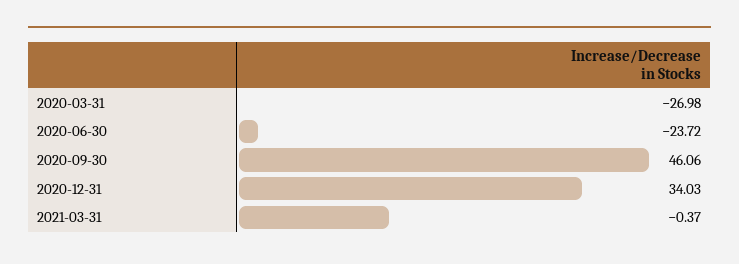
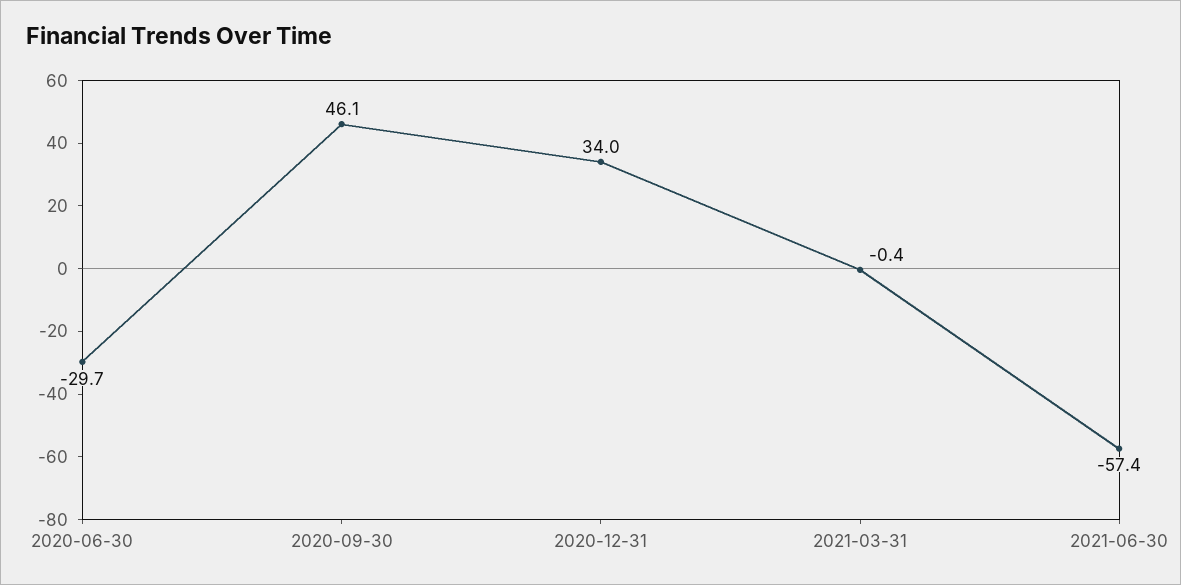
2020-03-31: -26.98 -> none
2020-06-30: -23.72 -> -29.7
2021-06-30: none -> -57.4

